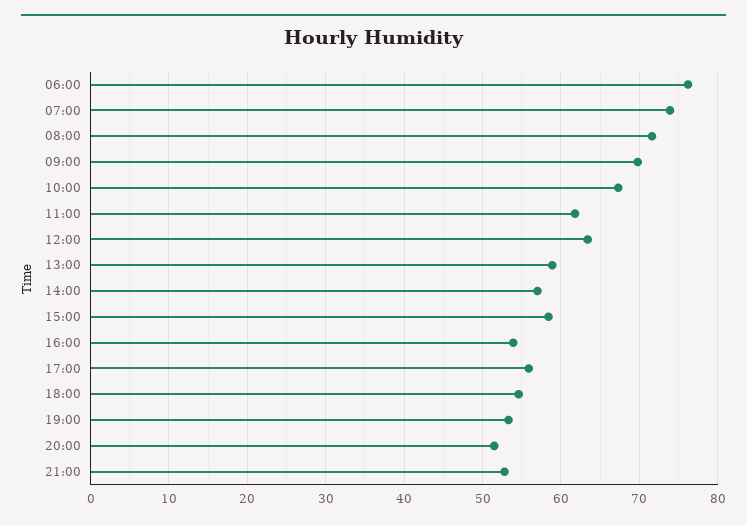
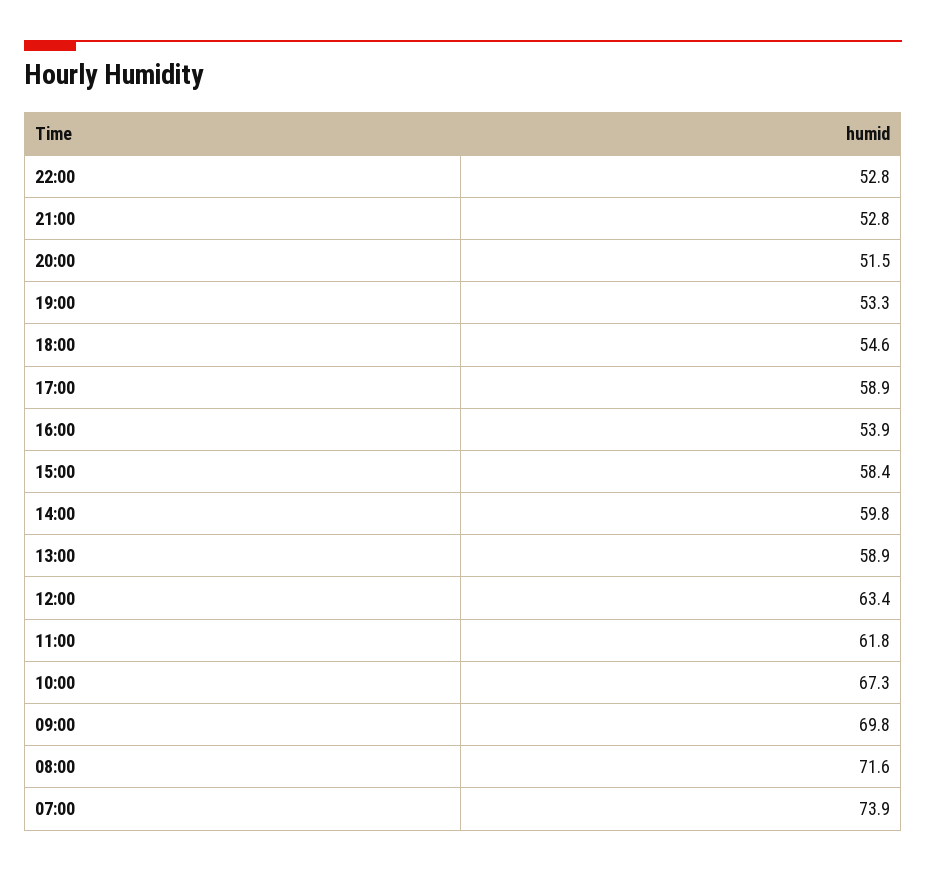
06:00: 76 -> none
14:00: 57 -> 59.8
17:00: 56 -> 58.9
22:00: none -> 52.8

